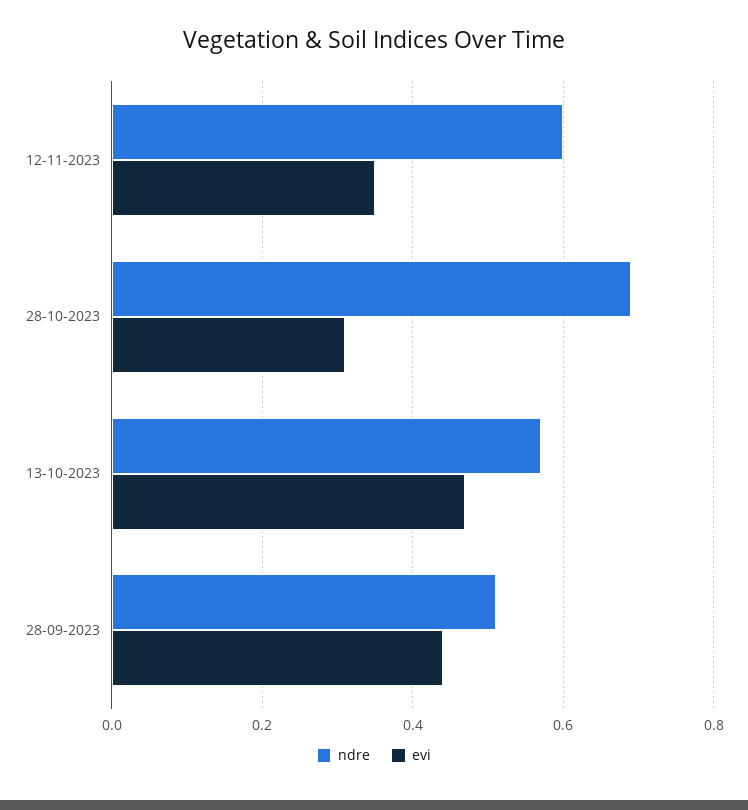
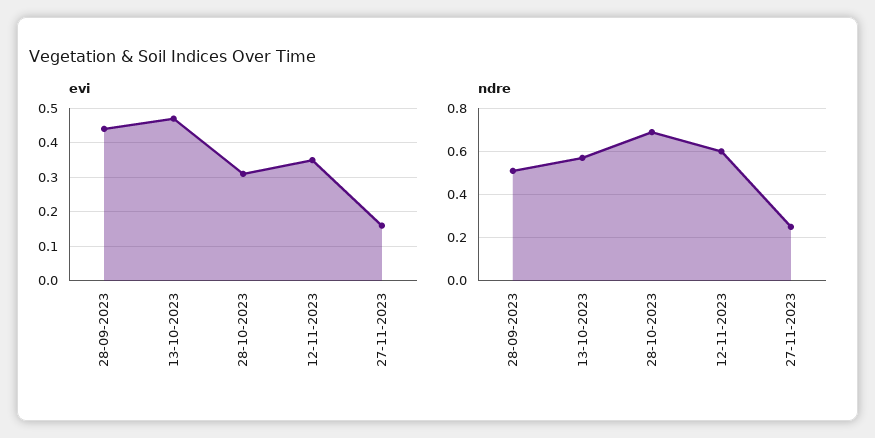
evi, 27-11-2023: none -> 0.15
ndre, 27-11-2023: none -> 0.25

